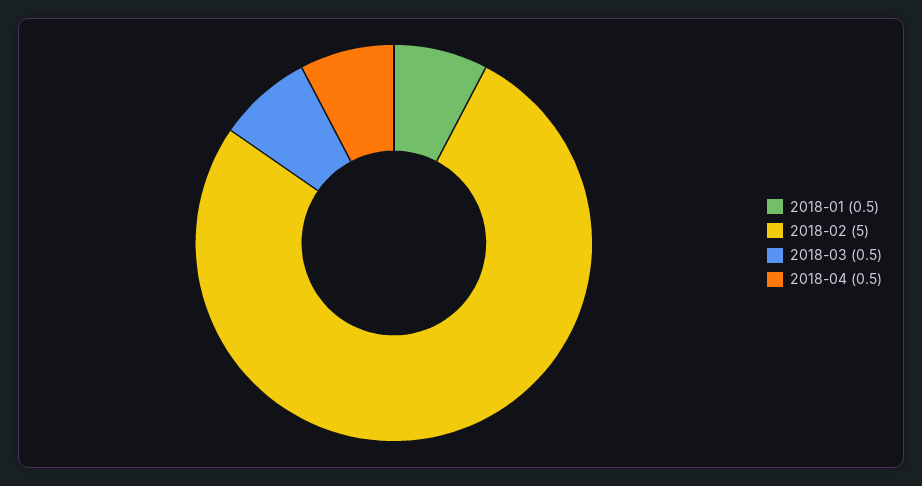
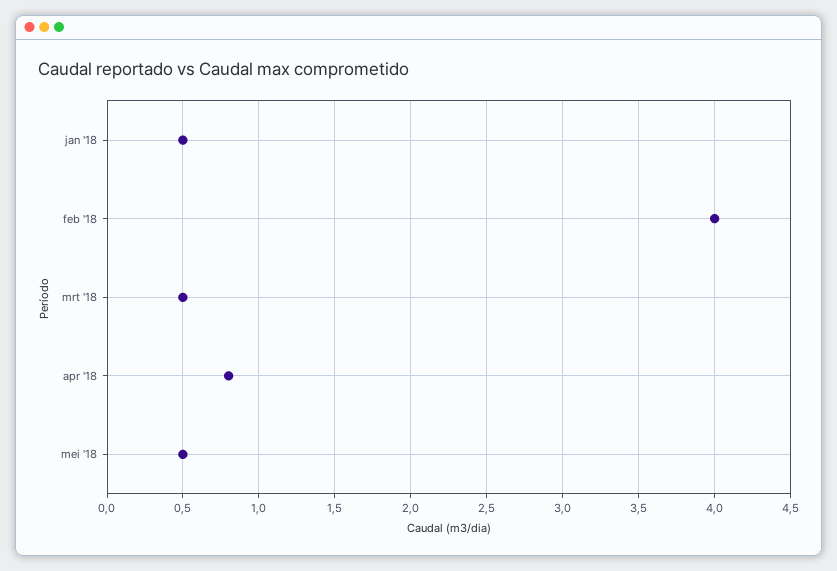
2018-02: 5 -> 4
2018-04: 0.5 -> 0.8
mei '18: none -> 0.5

